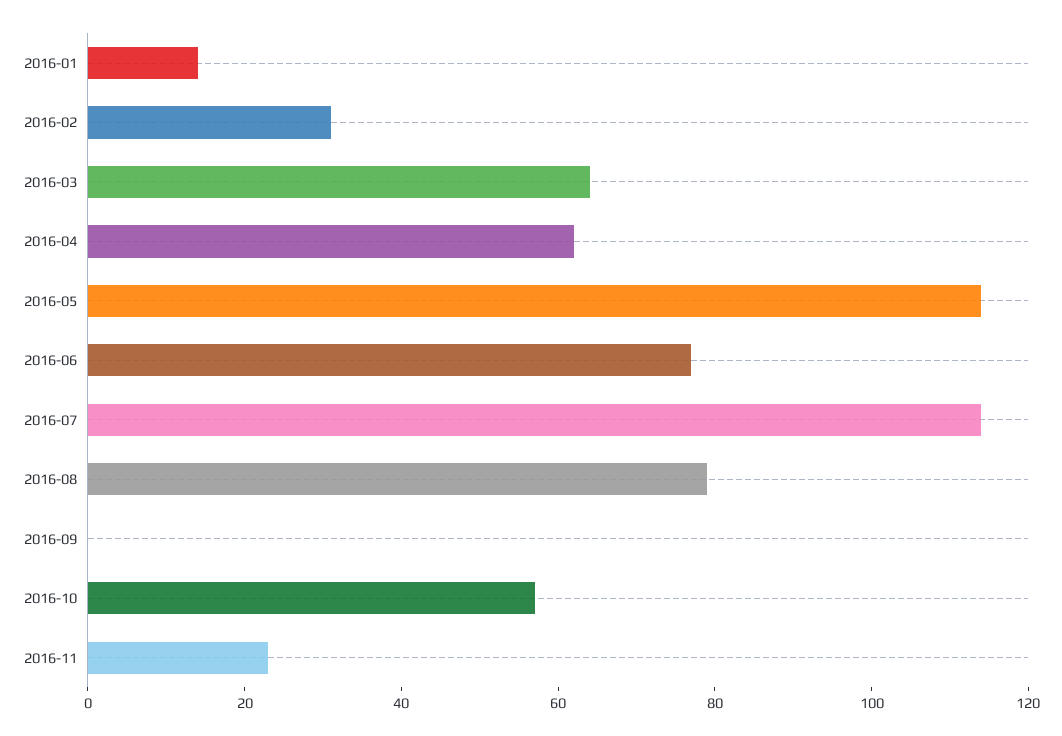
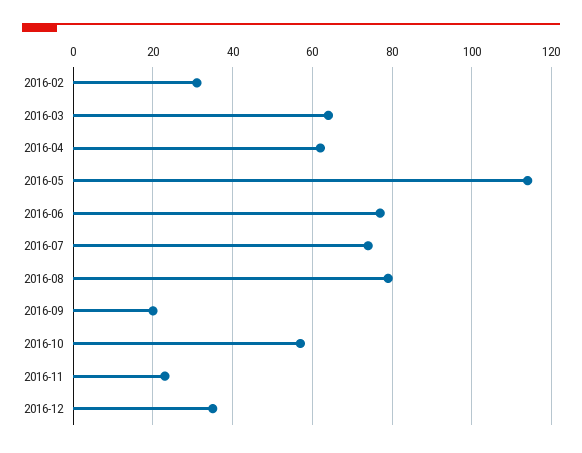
2016-01: 15 -> none
2016-07: 115 -> 75
2016-09: 0 -> 20
2016-12: none -> 35

